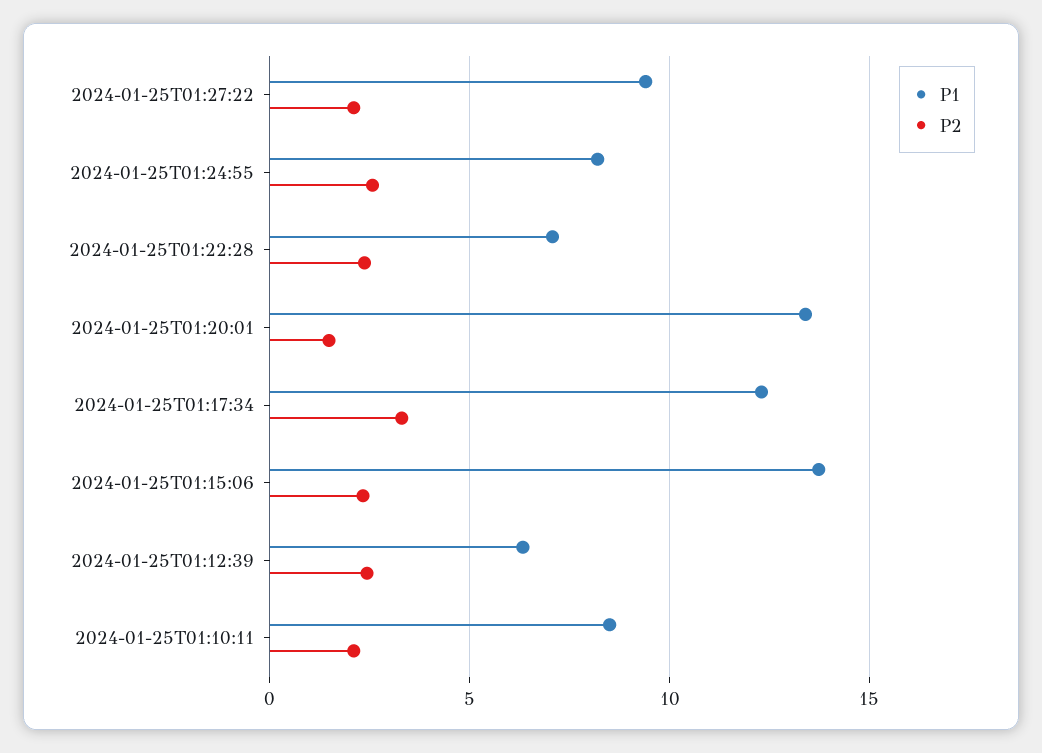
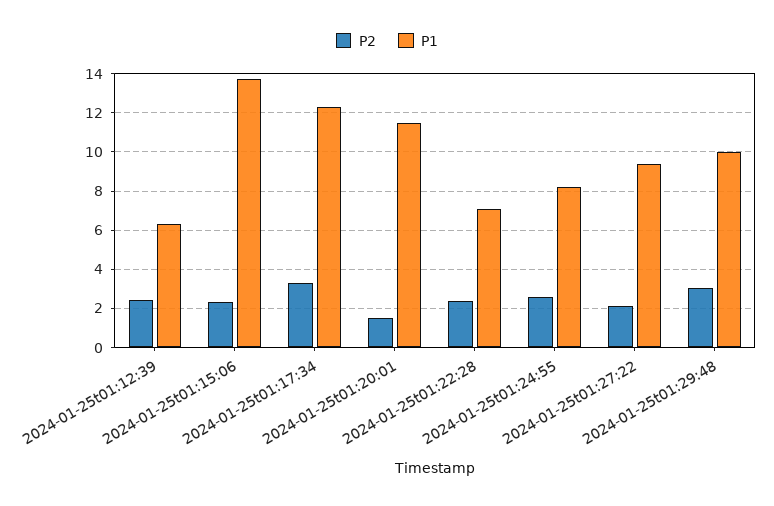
P1, 2024-01-25T01:20:01: 13.5 -> 11.5
P1, 2024-01-25T01:10:11: 8.5 -> none
P2, 2024-01-25T01:10:11: 2 -> none
P2, 2024-01-25t01:29:48: none -> 3
P1, 2024-01-25t01:29:48: none -> 10

